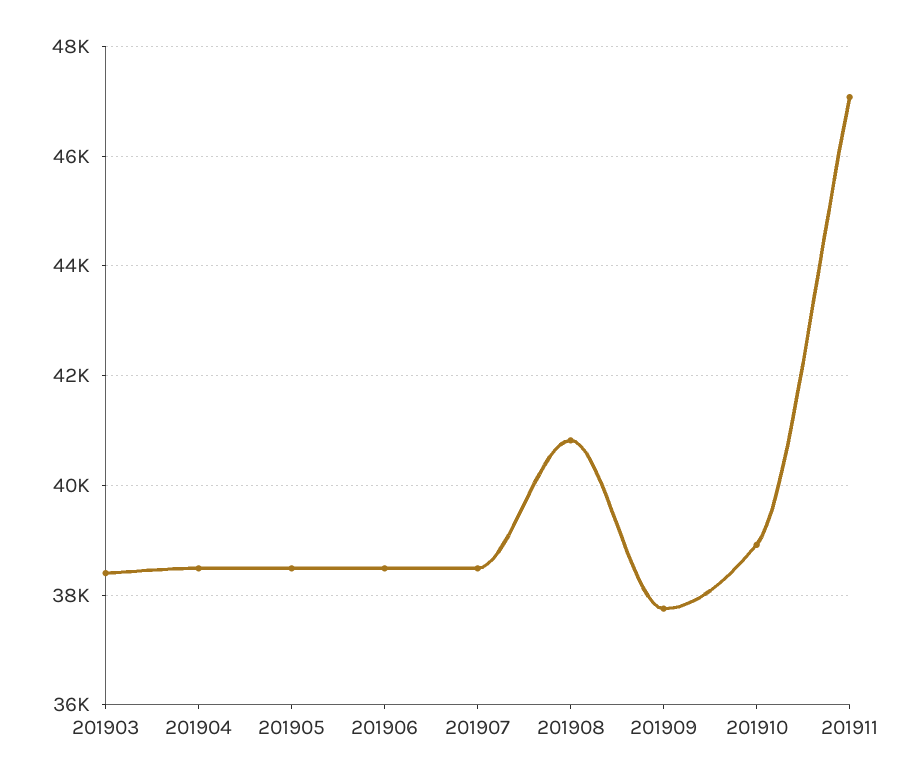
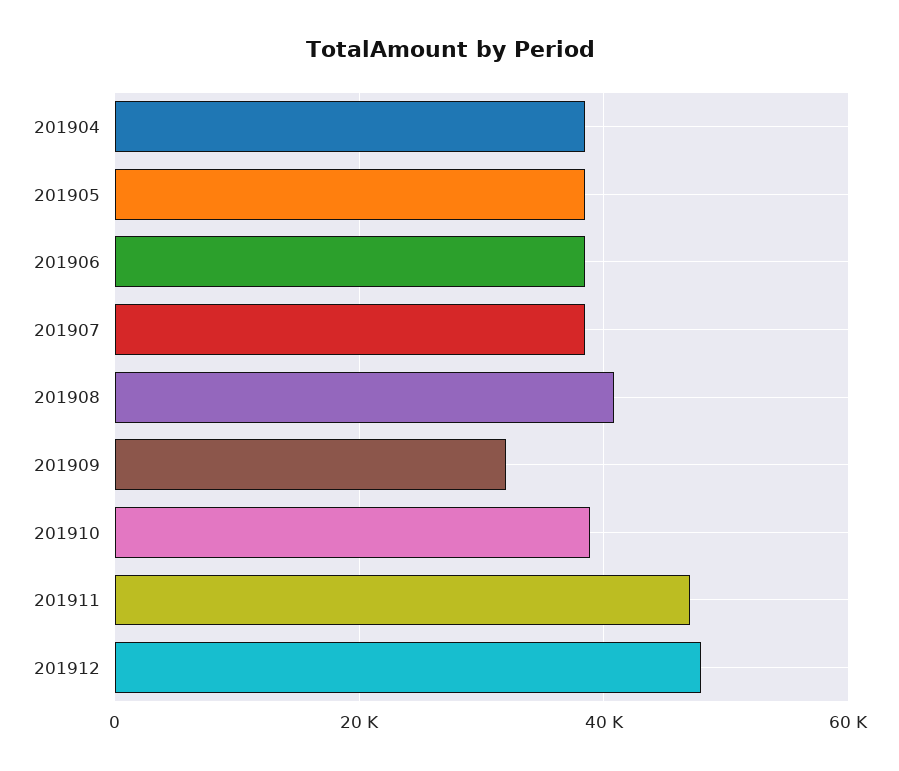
201903: 38400 -> none
201909: 37800 -> 32000
201912: none -> 48000

